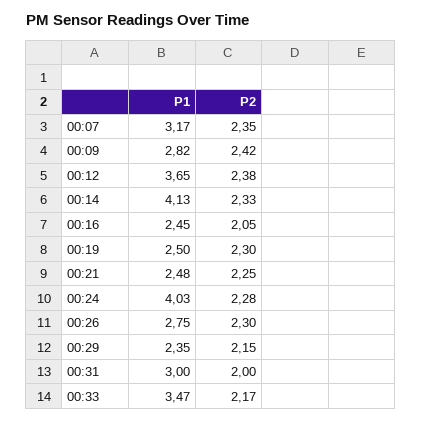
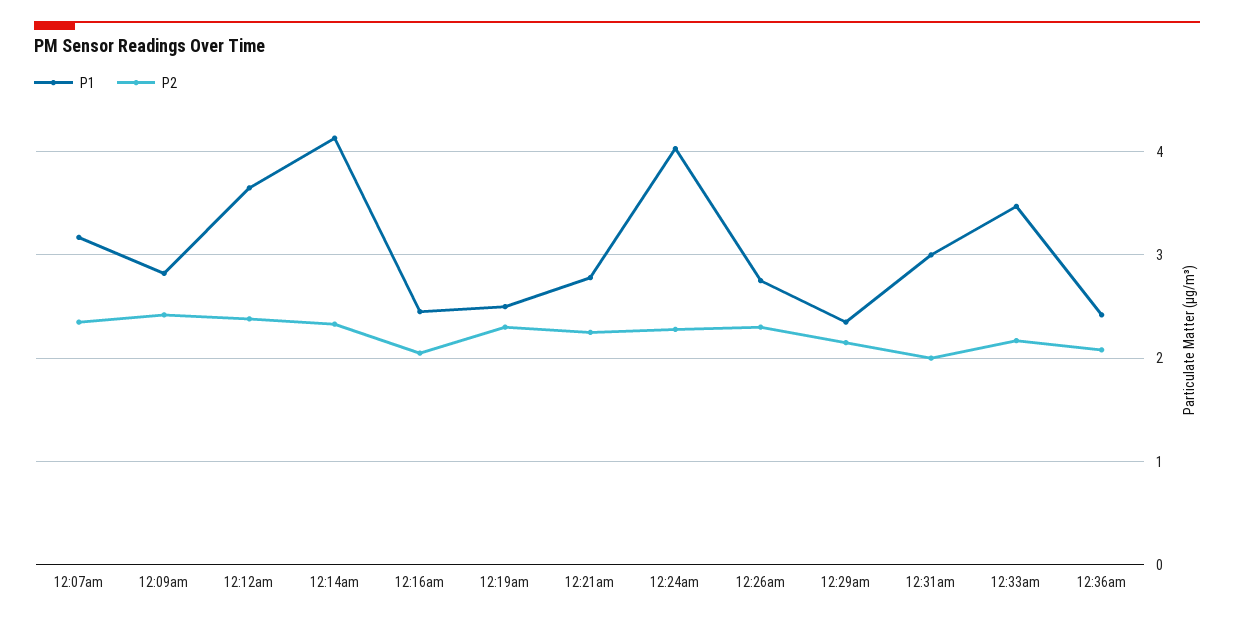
P1, 00:21: 2.48 -> 2.8
P1, 12:36am: none -> 2.4
P2, 12:36am: none -> 2.1

